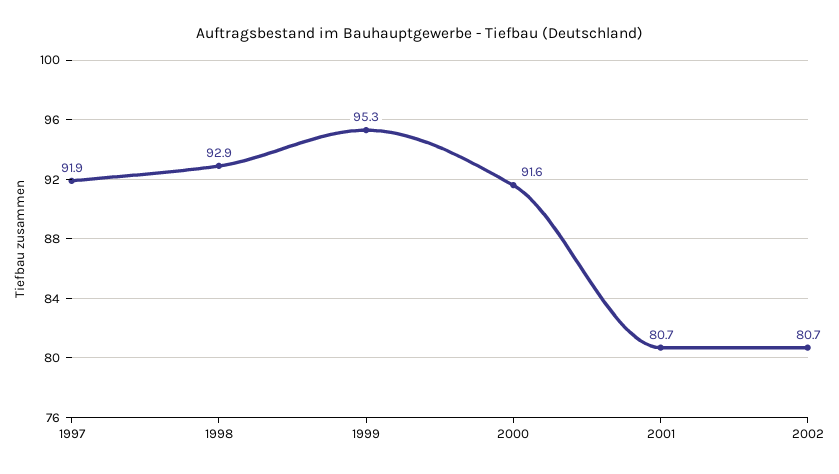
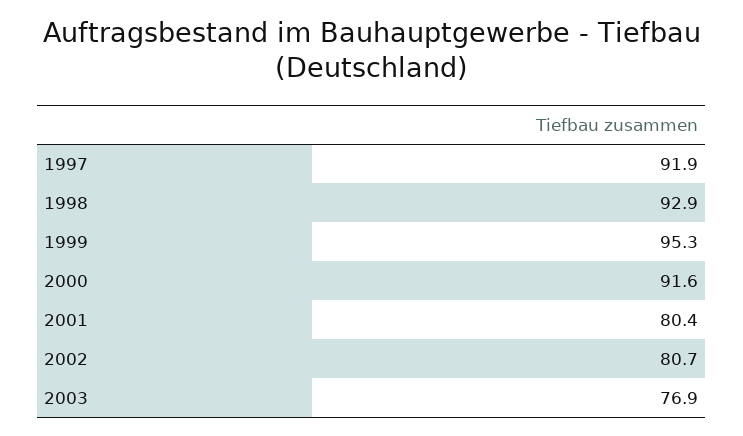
2001: 80.7 -> 80.4
2003: none -> 76.9

